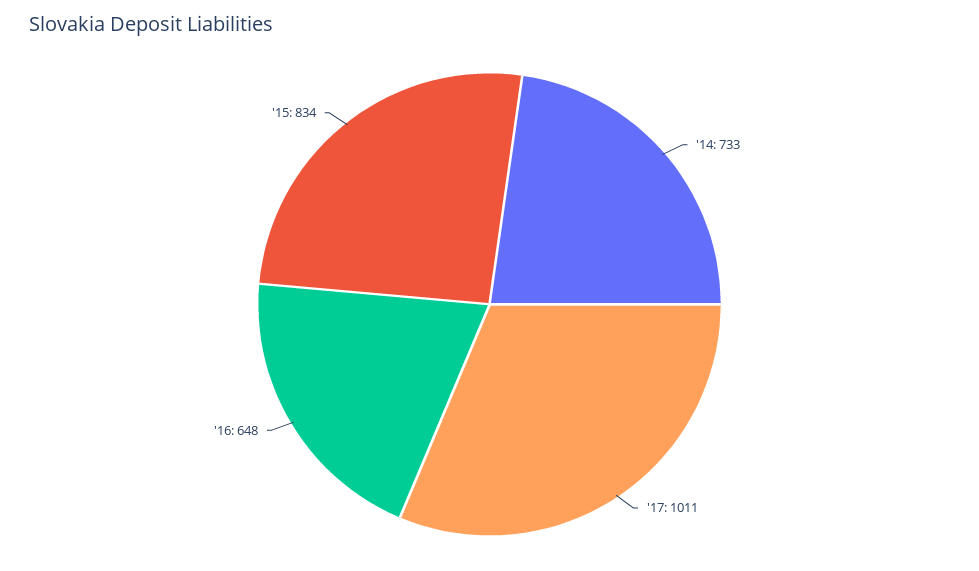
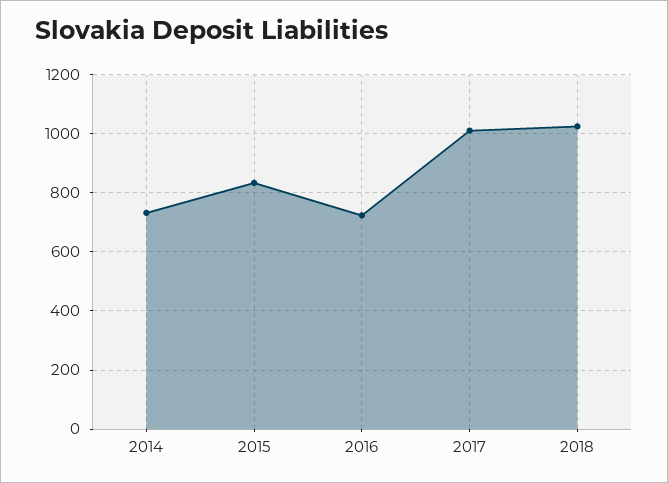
'16: 648 -> 725
2018: none -> 1025

